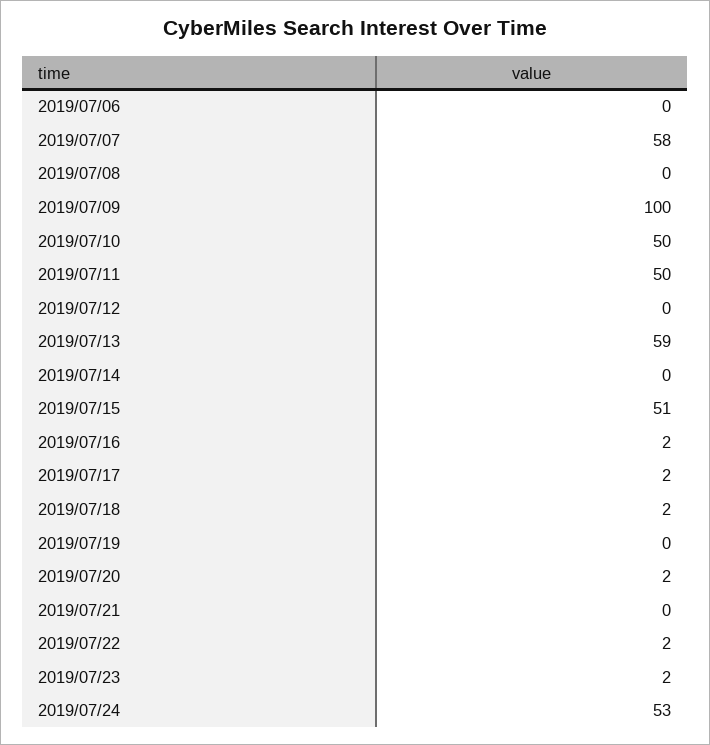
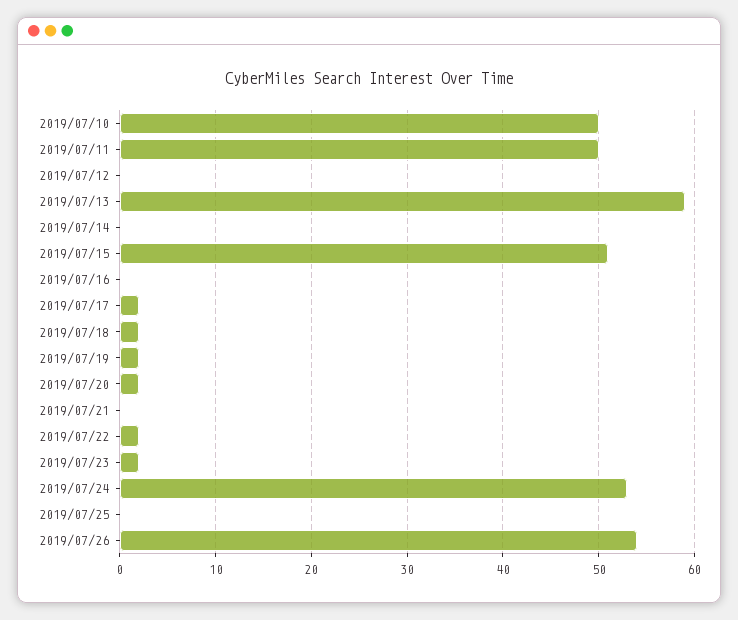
2019/07/06: 0 -> none
2019/07/07: 58 -> none
2019/07/08: 0 -> none
2019/07/09: 100 -> none
2019/07/16: 2 -> 0
2019/07/19: 0 -> 2
2019/07/25: none -> 0
2019/07/26: none -> 54

